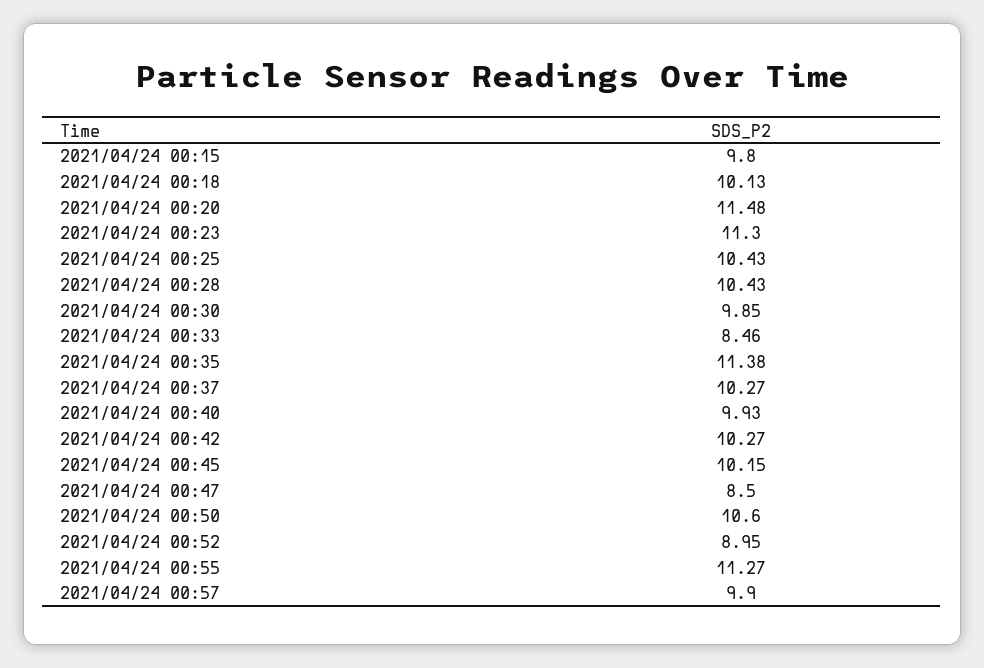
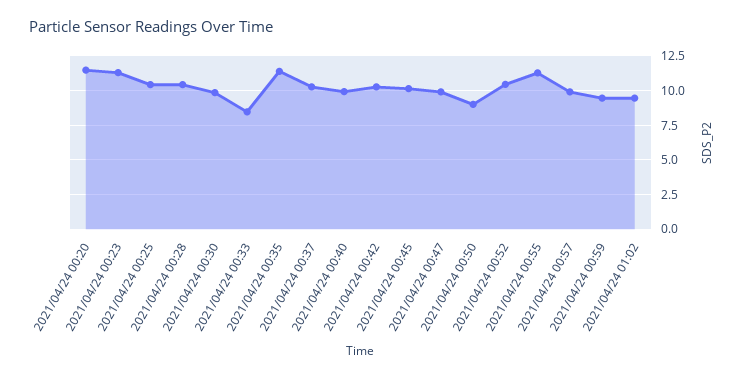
2021/04/24 00:15: 9.8 -> none
2021/04/24 00:18: 10.13 -> none
2021/04/24 00:47: 8.5 -> 10
2021/04/24 00:50: 10.6 -> 9
2021/04/24 00:52: 8.95 -> 10.5
2021/04/24 00:59: none -> 9.5
2021/04/24 01:02: none -> 9.5

